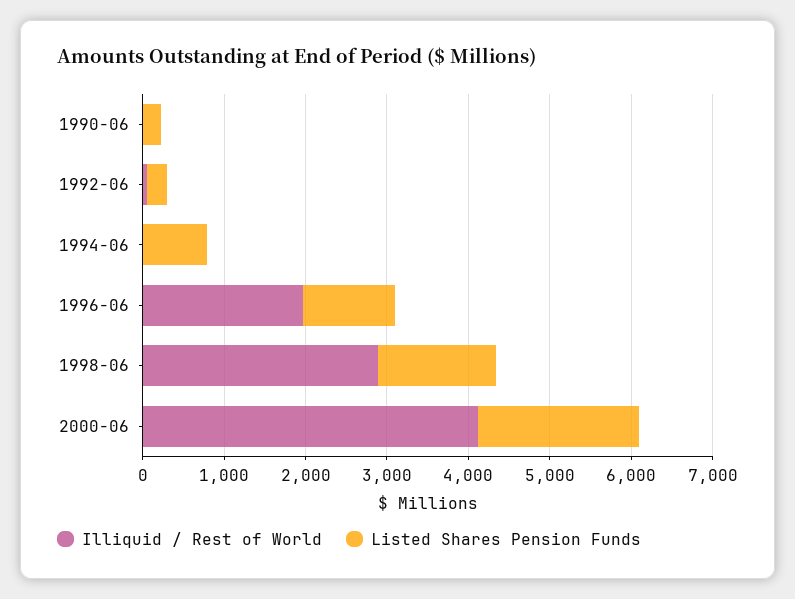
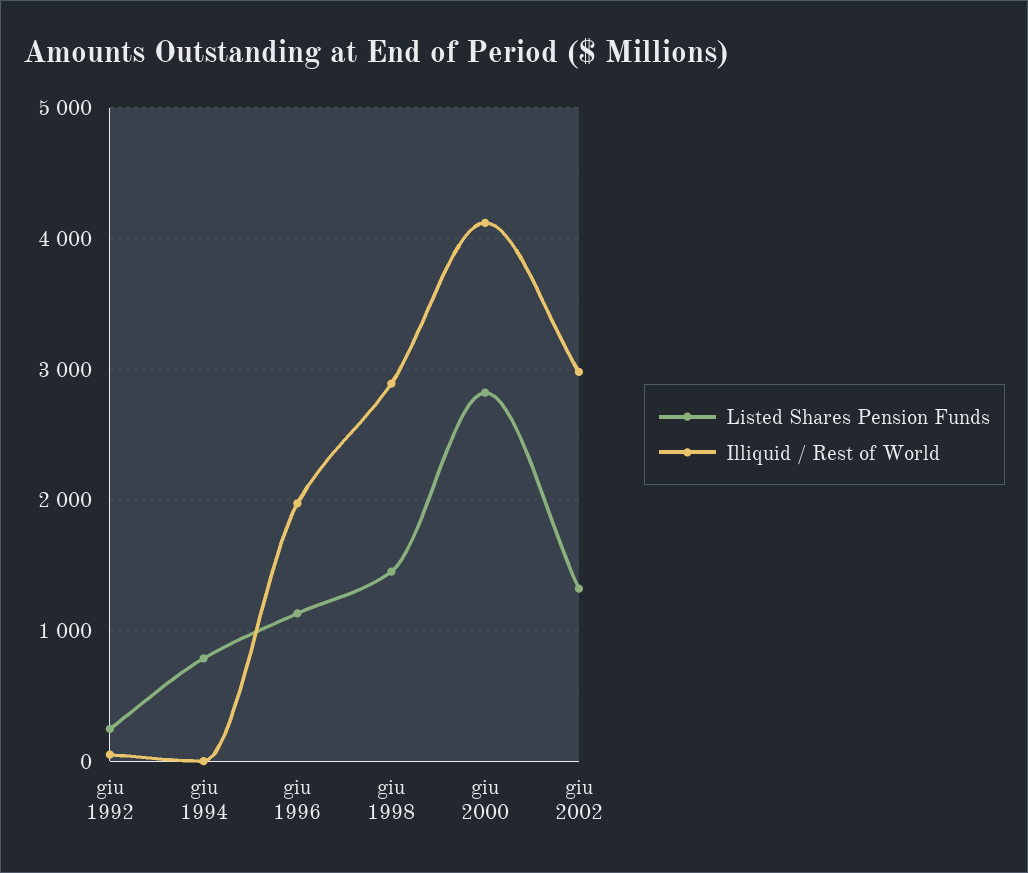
Illiquid / Rest of World, 1990-06: 0 -> none
Listed Shares Pension Funds, 1990-06: 200 -> none
Listed Shares Pension Funds, 2000-06: 2000 -> 2800
Listed Shares Pension Funds, giu 2002: none -> 1300
Illiquid / Rest of World, giu 2002: none -> 3000

